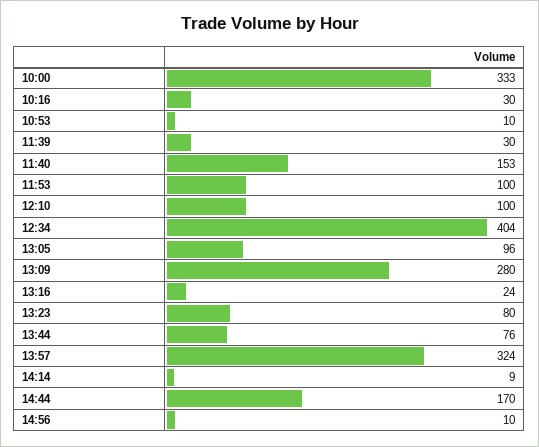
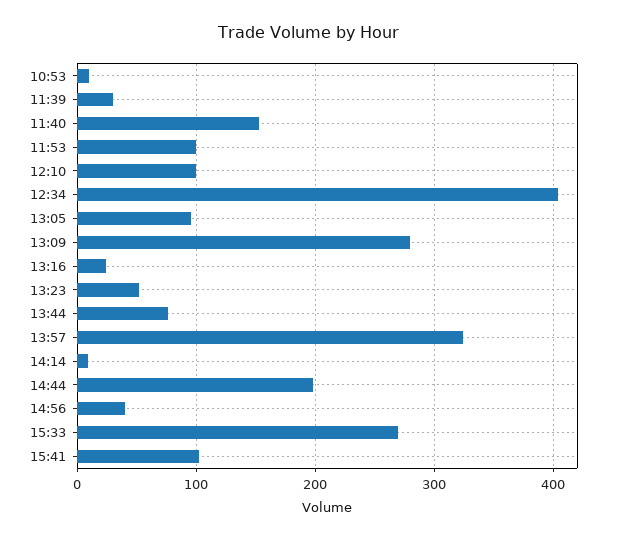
10:00: 333 -> none
10:16: 30 -> none
13:23: 80 -> 50
14:44: 170 -> 200
14:56: 10 -> 40
15:33: none -> 270
15:41: none -> 100

